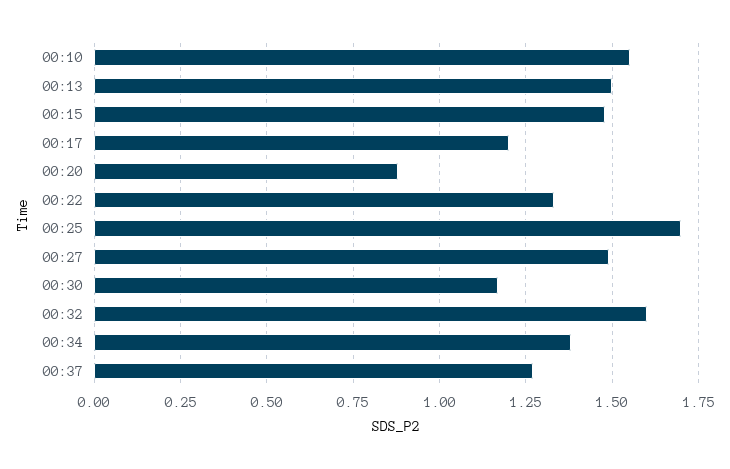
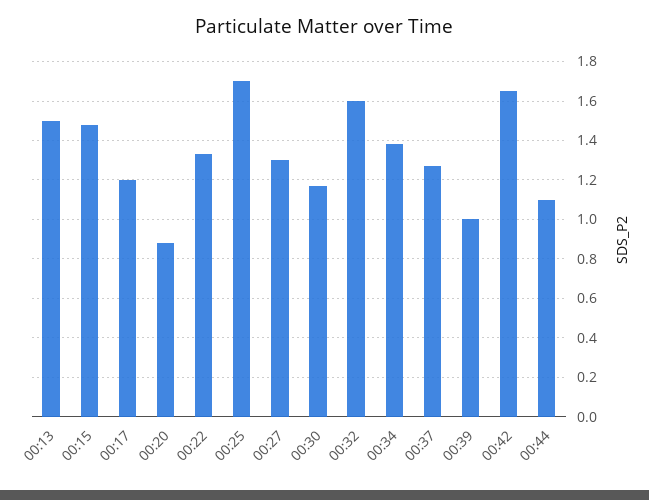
00:10: 1.55 -> none
00:27: 1.5 -> 1.3
00:39: none -> 1
00:42: none -> 1.65
00:44: none -> 1.1

